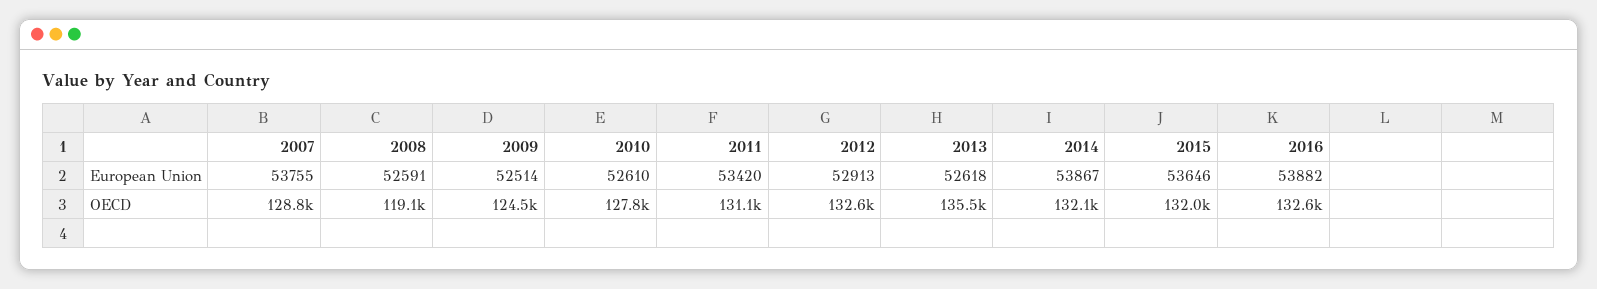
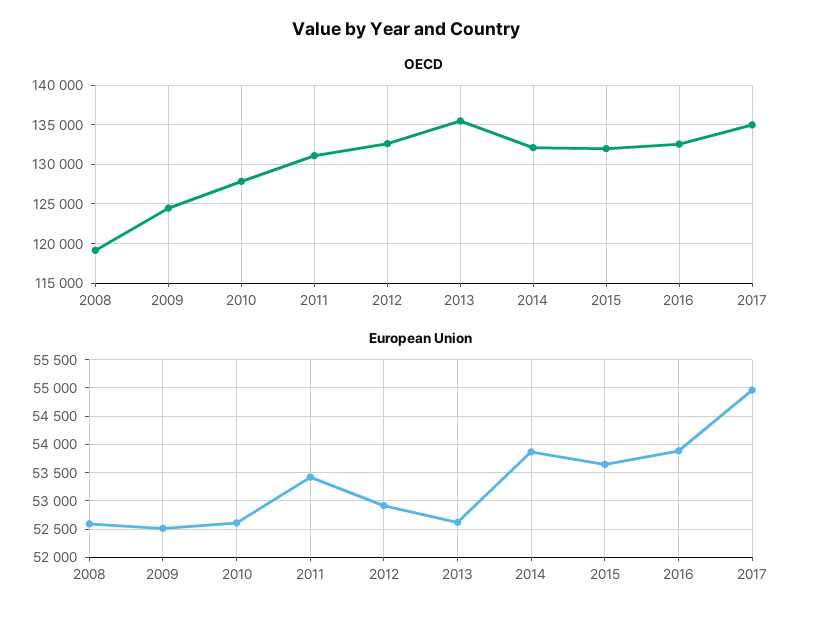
European Union, 2007: 53755 -> none
OECD, 2007: 128800 -> none
OECD, 2017: none -> 135000
European Union, 2017: none -> 55000

